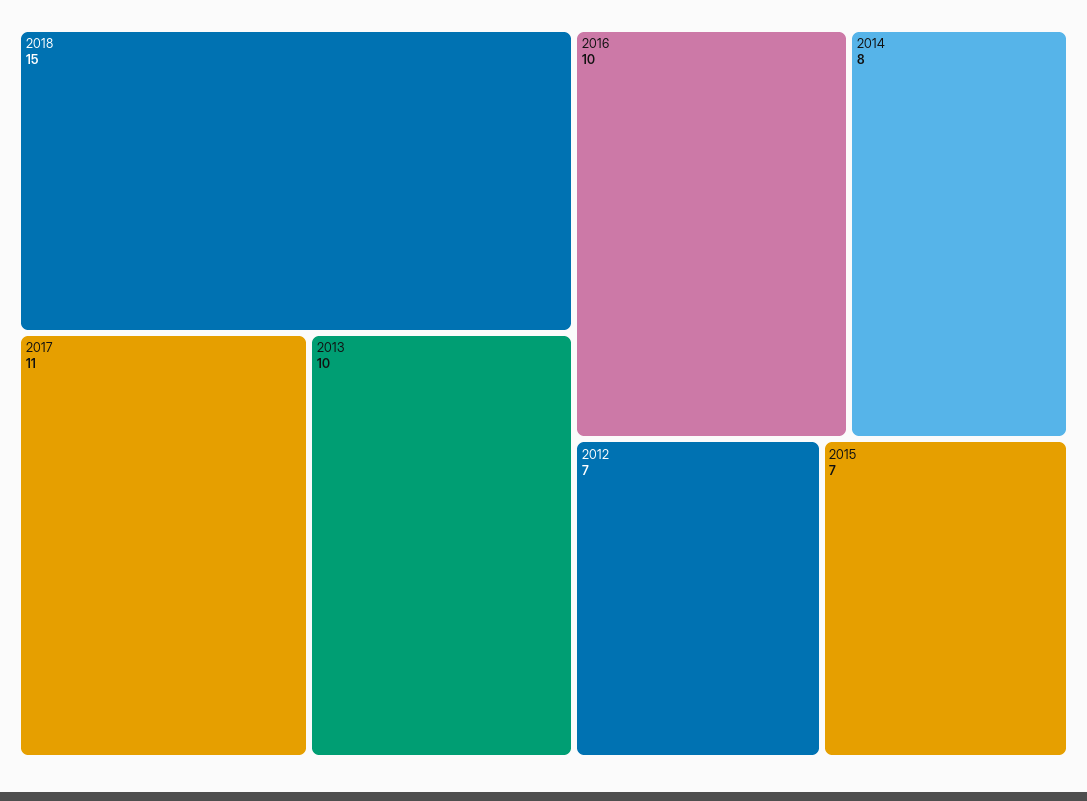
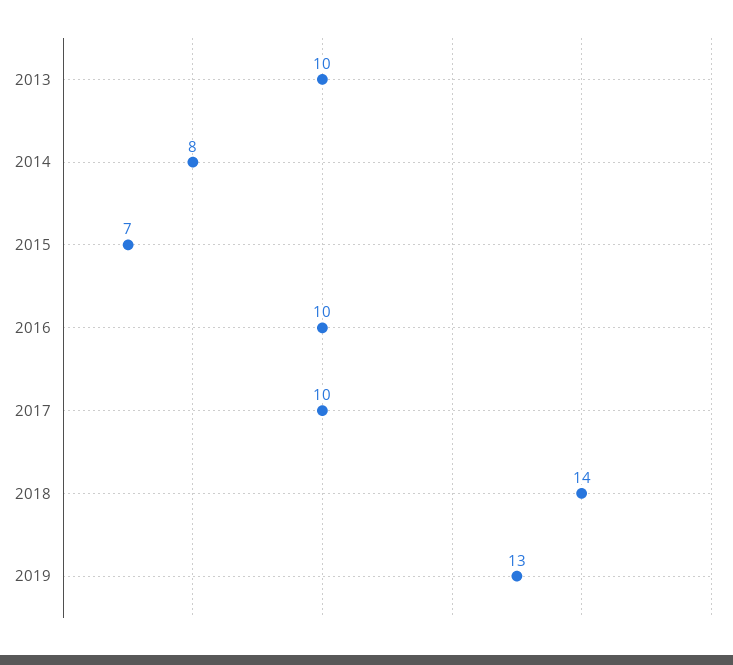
2018: 15 -> 14
2017: 11 -> 10
2012: 7 -> none
2019: none -> 13

